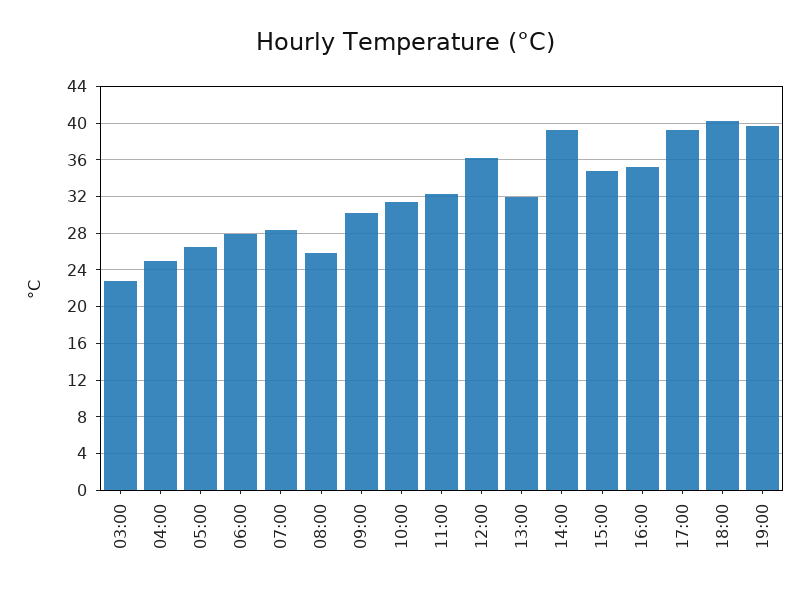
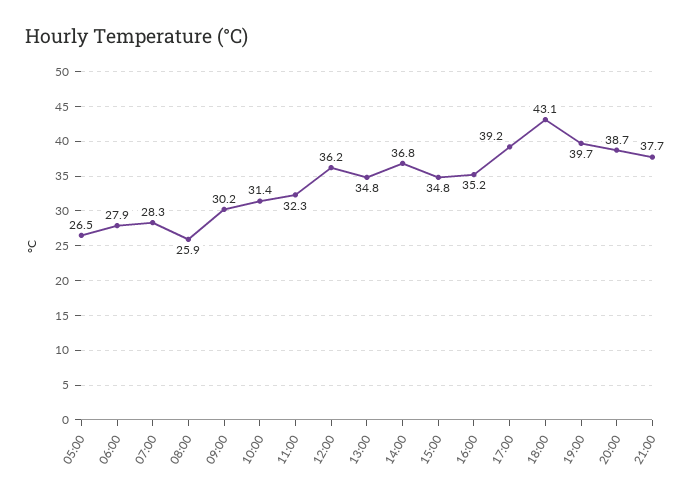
03:00: 23 -> none
04:00: 25 -> none
13:00: 32 -> 34.8
14:00: 39 -> 36.8
18:00: 40 -> 43.1
20:00: none -> 38.7
21:00: none -> 37.7

